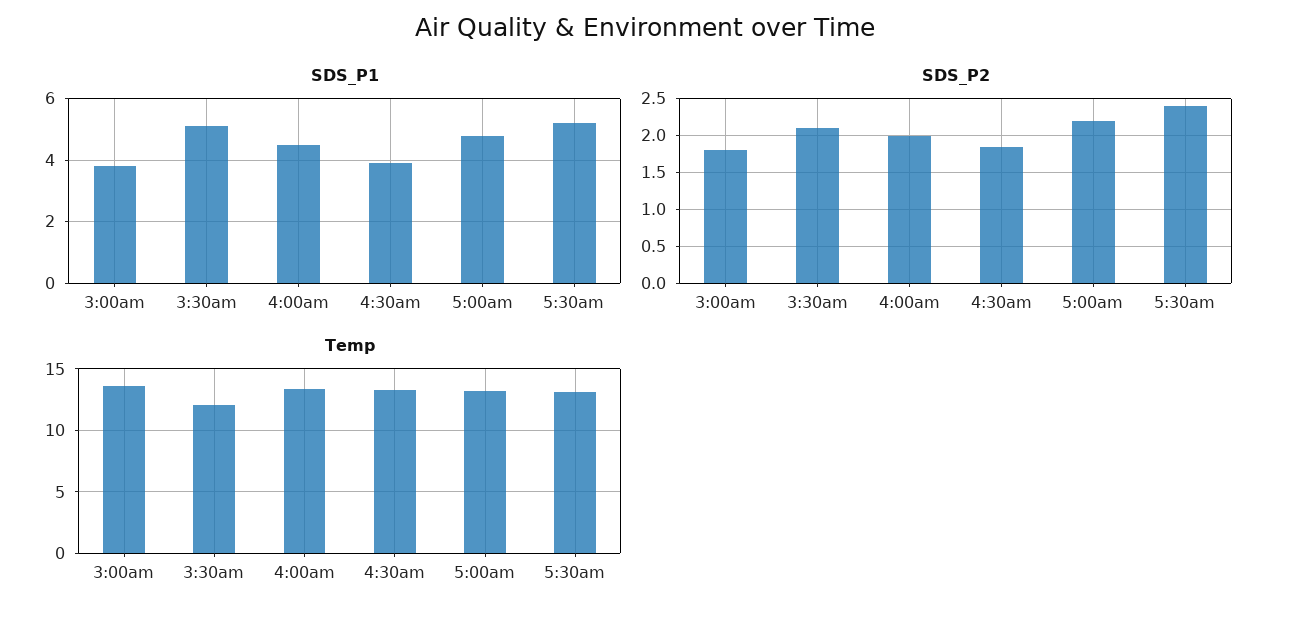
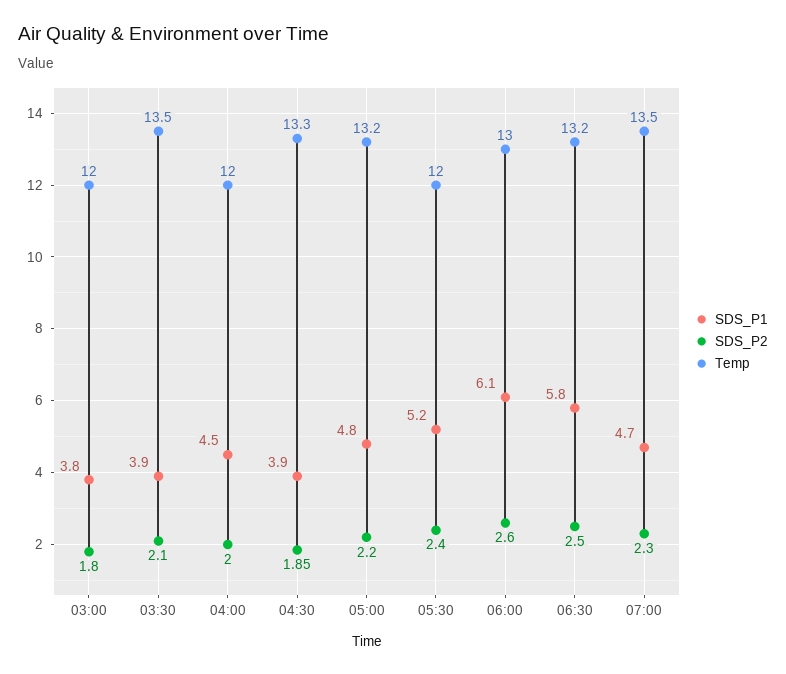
SDS_P1, 3:30am: 5 -> 3.9
Temp, 3:00am: 13.5 -> 12
Temp, 3:30am: 12 -> 13.5
Temp, 4:00am: 13.5 -> 12
Temp, 5:30am: 13 -> 12
SDS_P1, 06:00: none -> 6.1
SDS_P2, 06:00: none -> 2.6
Temp, 06:00: none -> 13
SDS_P1, 06:30: none -> 5.8
SDS_P2, 06:30: none -> 2.5
Temp, 06:30: none -> 13.2
SDS_P1, 07:00: none -> 4.7
SDS_P2, 07:00: none -> 2.3
Temp, 07:00: none -> 13.5

